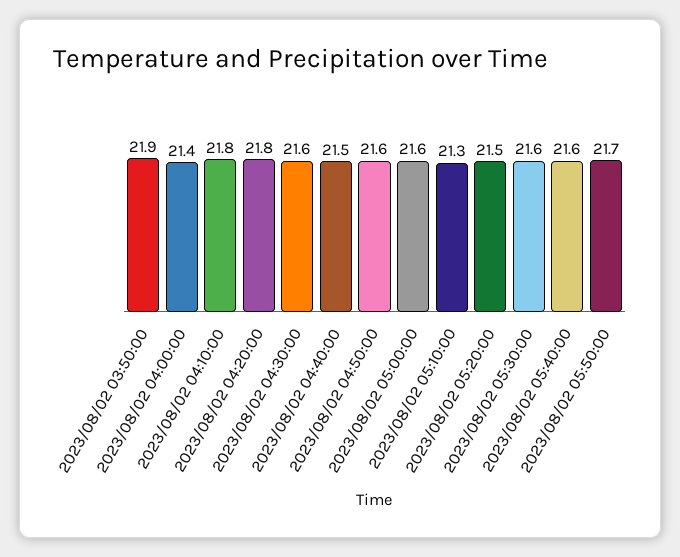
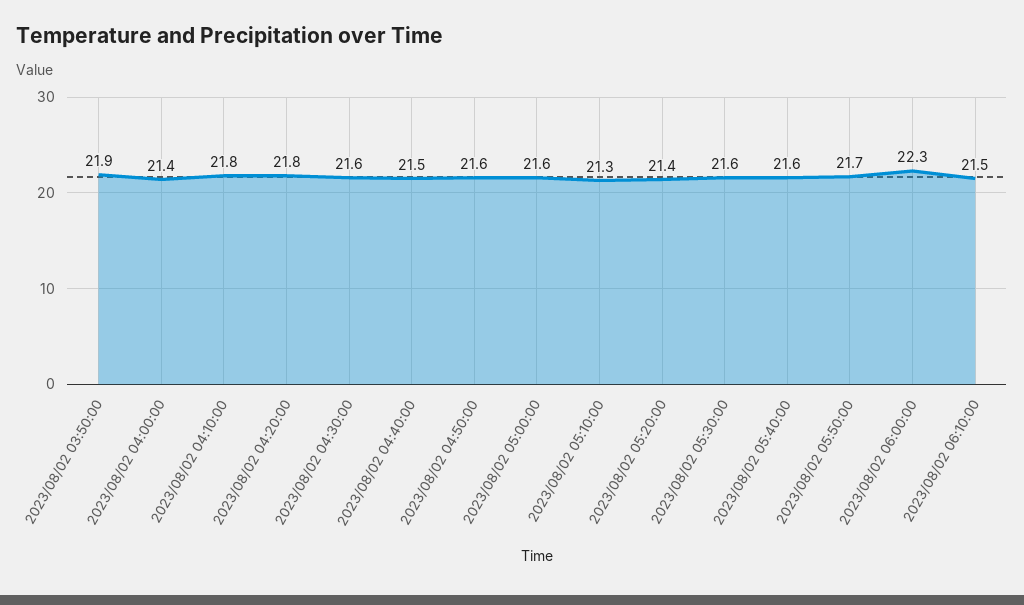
2023/08/02 05:20:00: 21.5 -> 21.4
2023/08/02 06:00:00: none -> 22.3
2023/08/02 06:10:00: none -> 21.5

